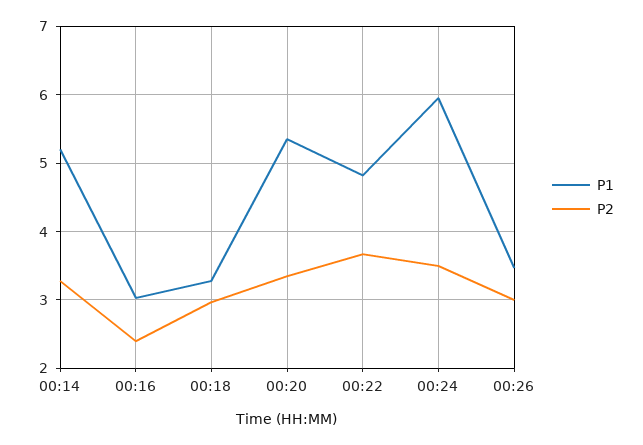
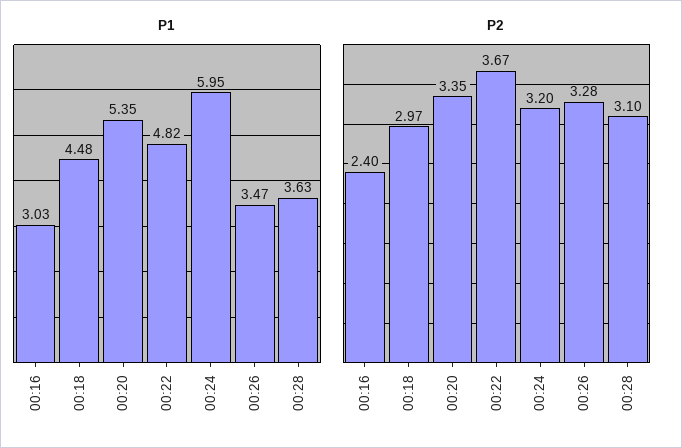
P1, 00:14: 5.2 -> none
P2, 00:14: 3.3 -> none
P1, 00:18: 3.3 -> 4.48
P2, 00:24: 3.5 -> 3.2
P2, 00:26: 3 -> 3.28
P1, 00:28: none -> 3.63
P2, 00:28: none -> 3.1

